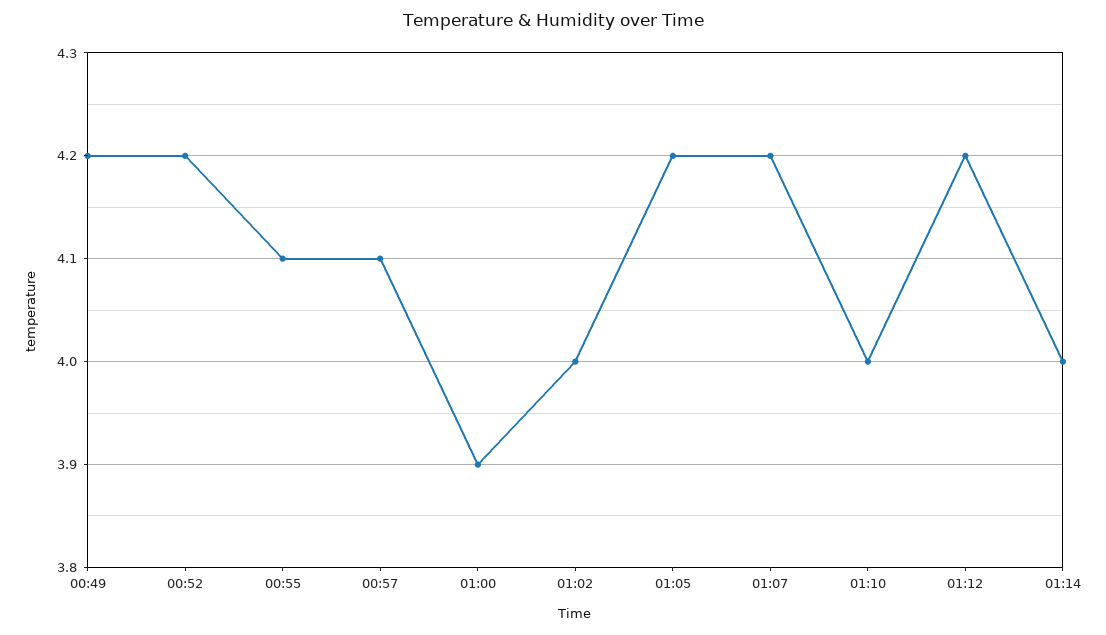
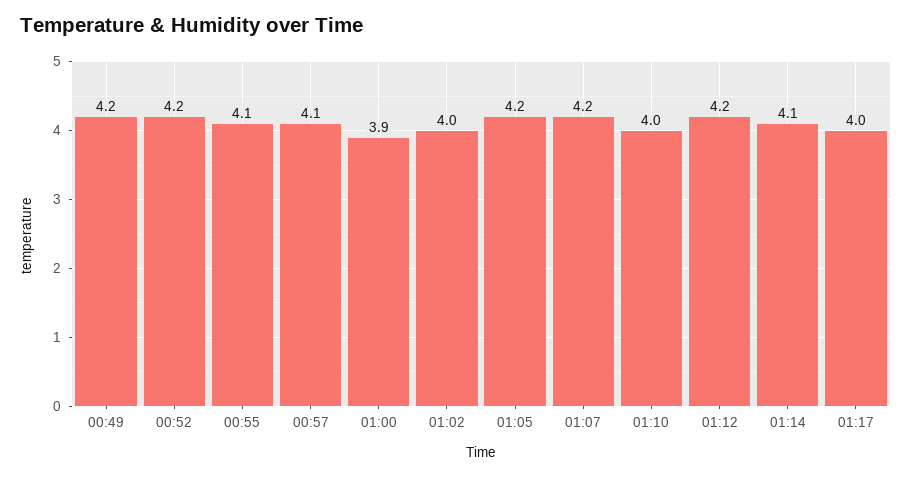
01:14: 4 -> 4.1
01:17: none -> 4

